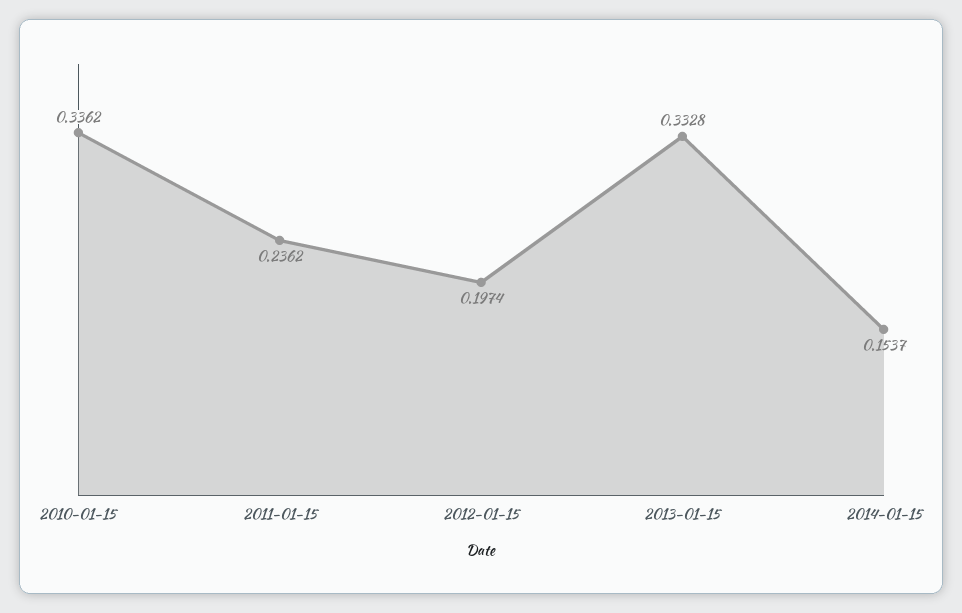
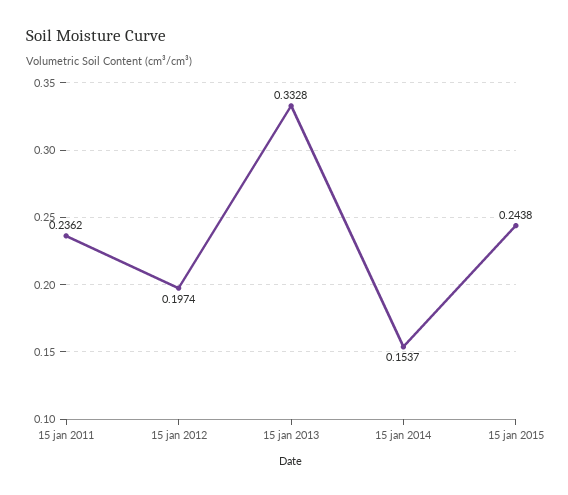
2010-01-15: 0.3362 -> none
15 jan 2015: none -> 0.2438

